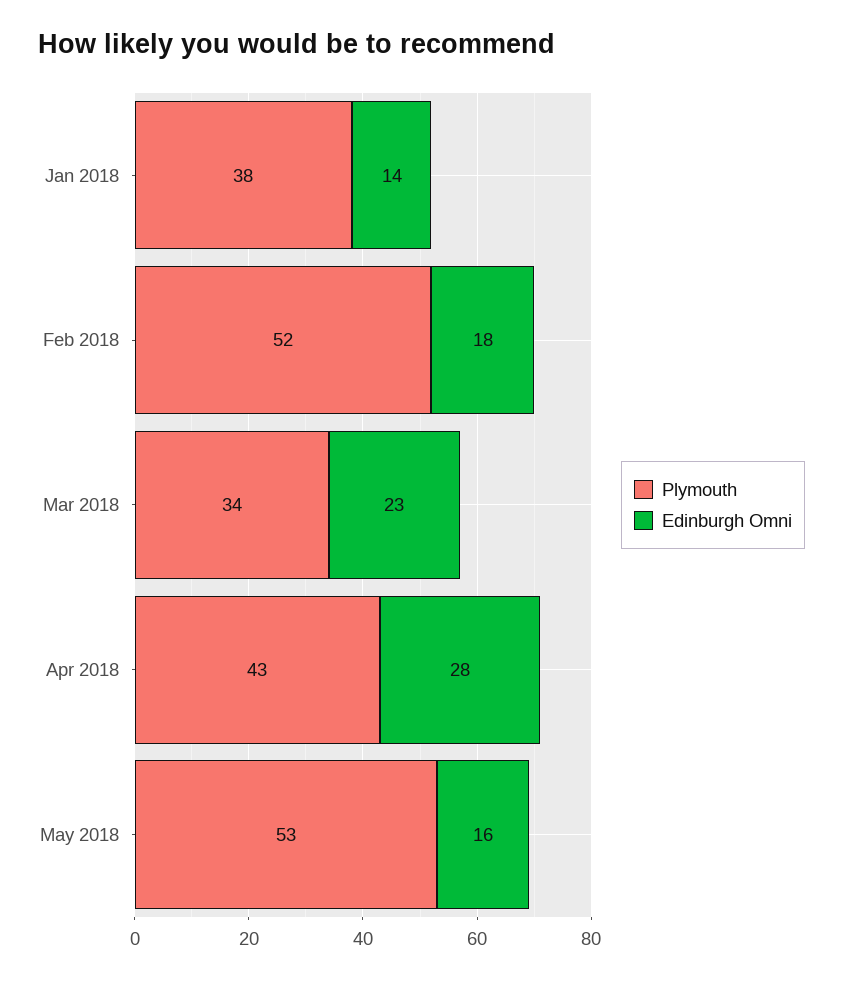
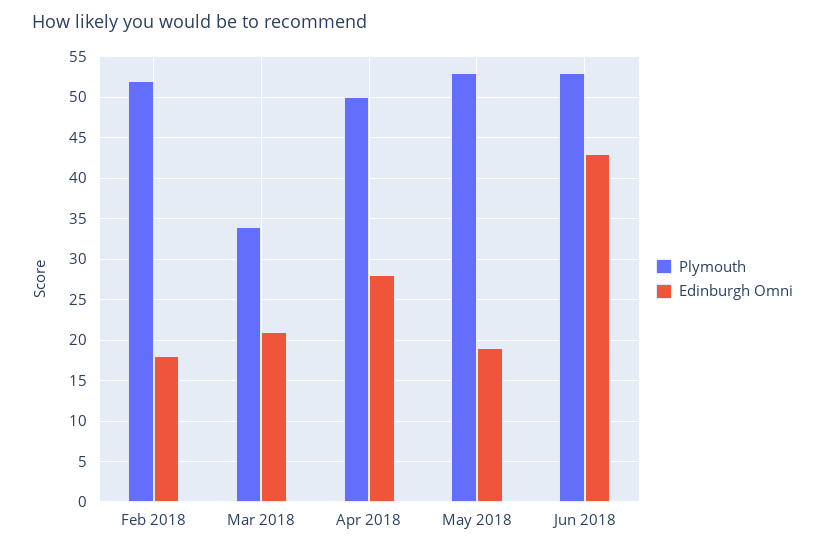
Plymouth, Jan 2018: 38 -> none
Edinburgh Omni, Jan 2018: 14 -> none
Edinburgh Omni, Mar 2018: 23 -> 21
Plymouth, Apr 2018: 43 -> 50
Edinburgh Omni, May 2018: 16 -> 19
Plymouth, Jun 2018: none -> 53
Edinburgh Omni, Jun 2018: none -> 43

